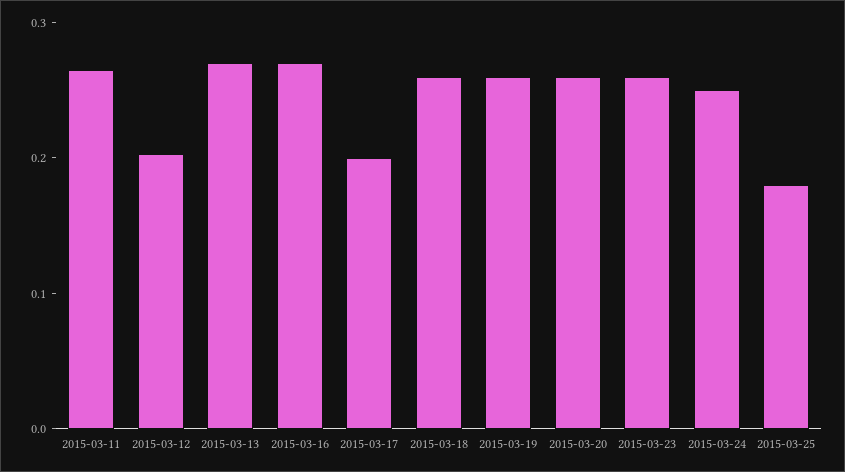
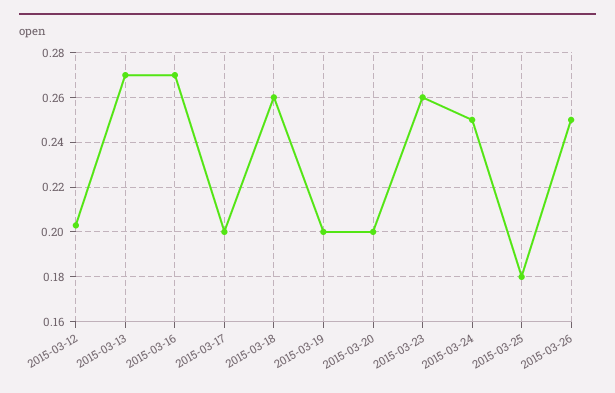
2015-03-11: 0.26 -> none
2015-03-19: 0.26 -> 0.2
2015-03-20: 0.26 -> 0.2
2015-03-26: none -> 0.25

